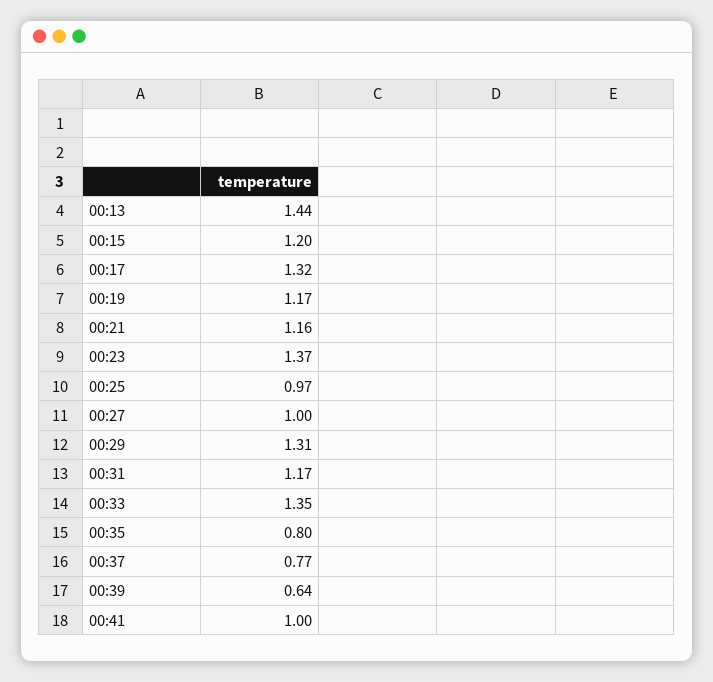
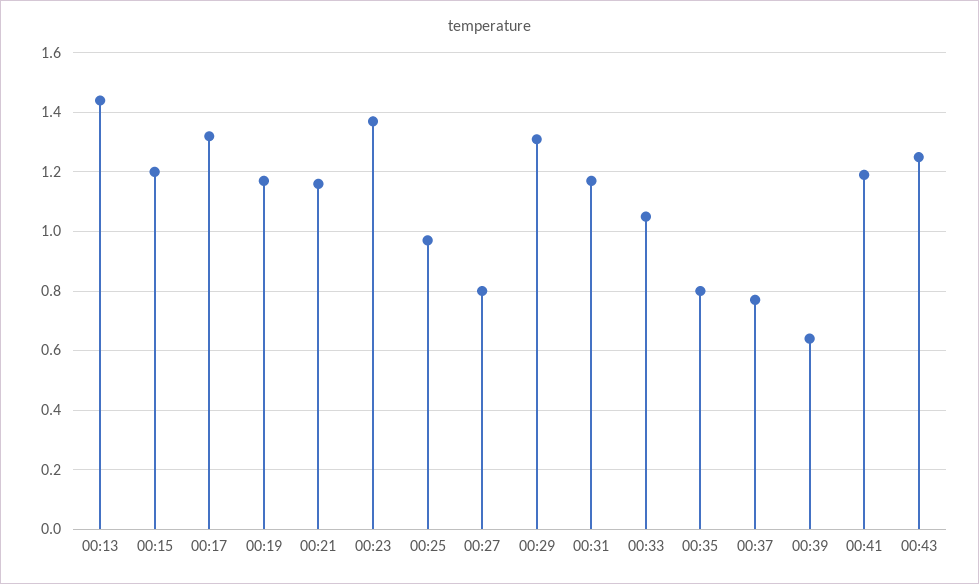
00:27: 1 -> 0.8
00:33: 1.35 -> 1.05
00:41: 1 -> 1.2
00:43: none -> 1.25

